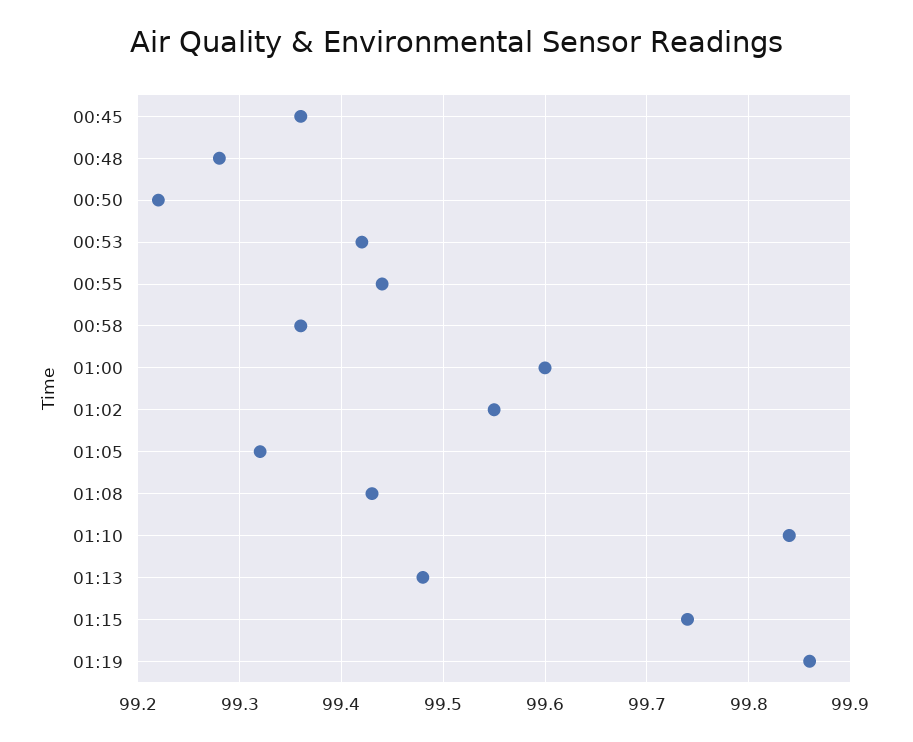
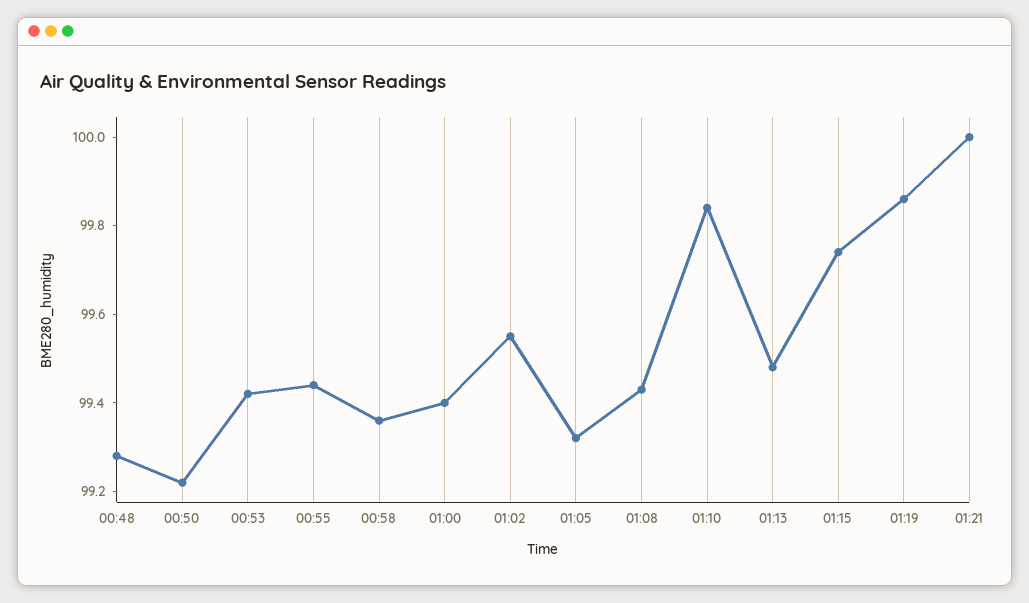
00:45: 99.36 -> none
01:00: 99.6 -> 99.4
01:21: none -> 100

